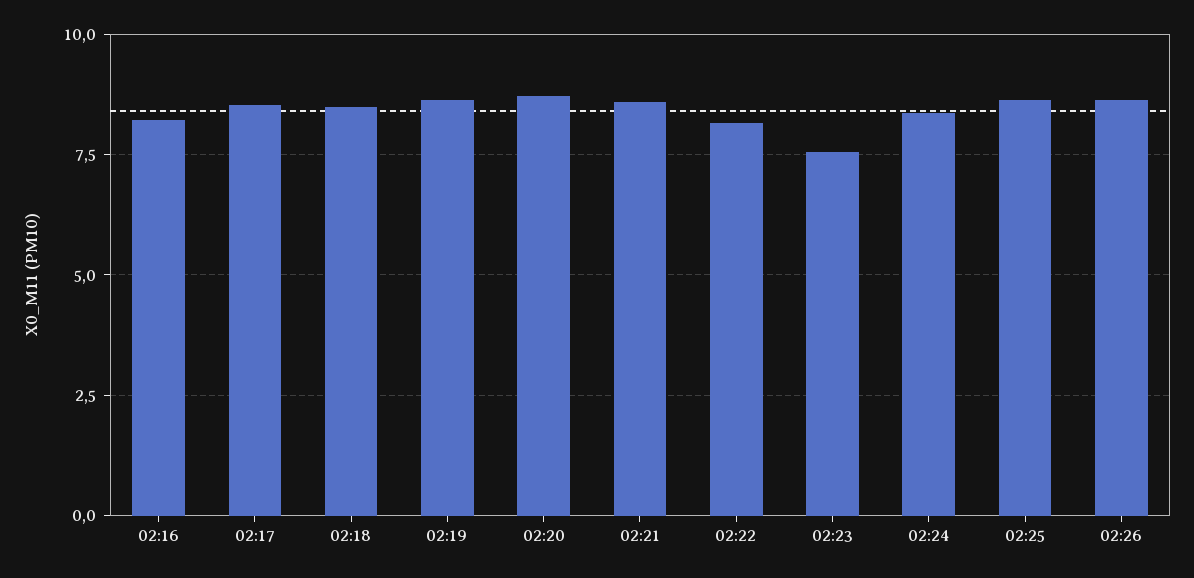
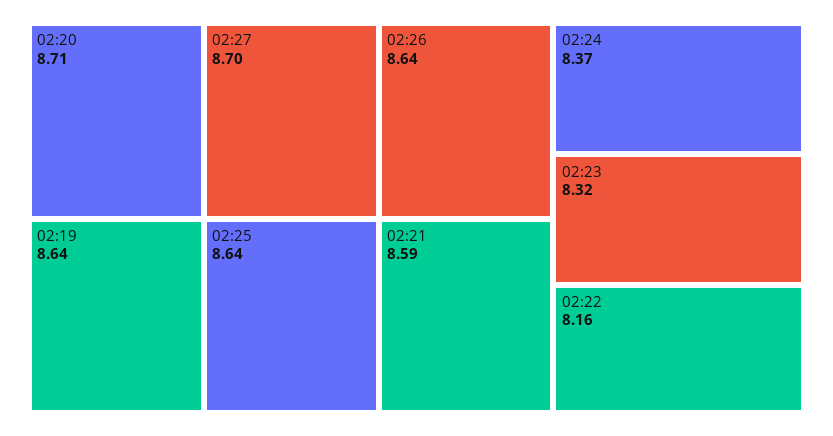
02:16: 8.25 -> none
02:17: 8.5 -> none
02:18: 8.5 -> none
02:23: 7.5 -> 8.32
02:27: none -> 8.7

